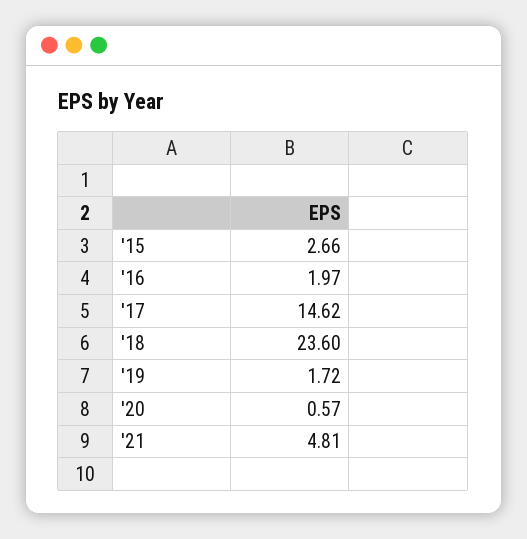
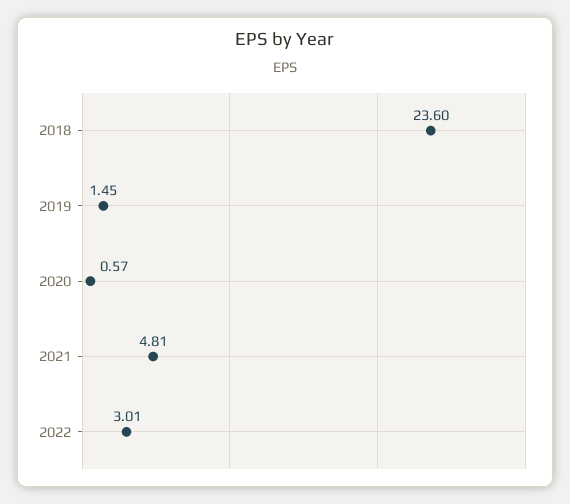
'15: 2.66 -> none
'16: 1.97 -> none
'17: 14.62 -> none
'19: 1.72 -> 1.45
2022: none -> 3.01

